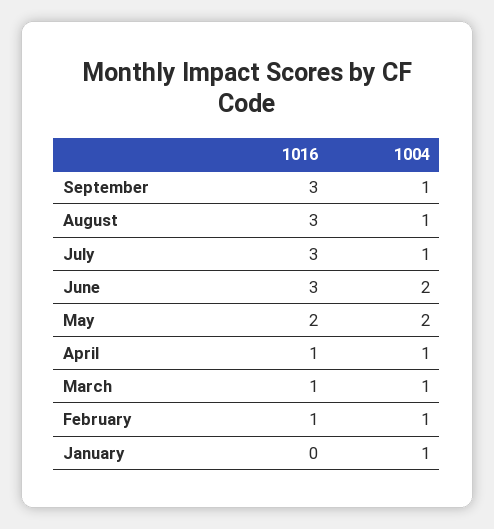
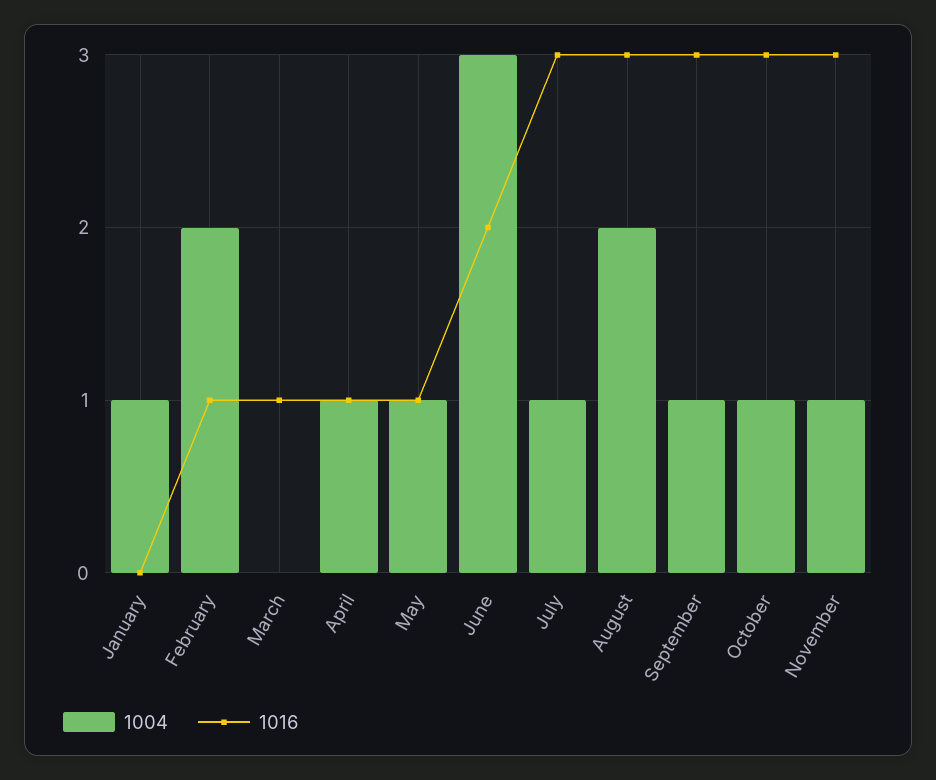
1004, August: 1 -> 2
1016, June: 3 -> 2
1004, June: 2 -> 3
1016, May: 2 -> 1
1004, May: 2 -> 1
1004, March: 1 -> 0
1004, February: 1 -> 2
1004, October: none -> 1
1016, October: none -> 3
1004, November: none -> 1
1016, November: none -> 3

